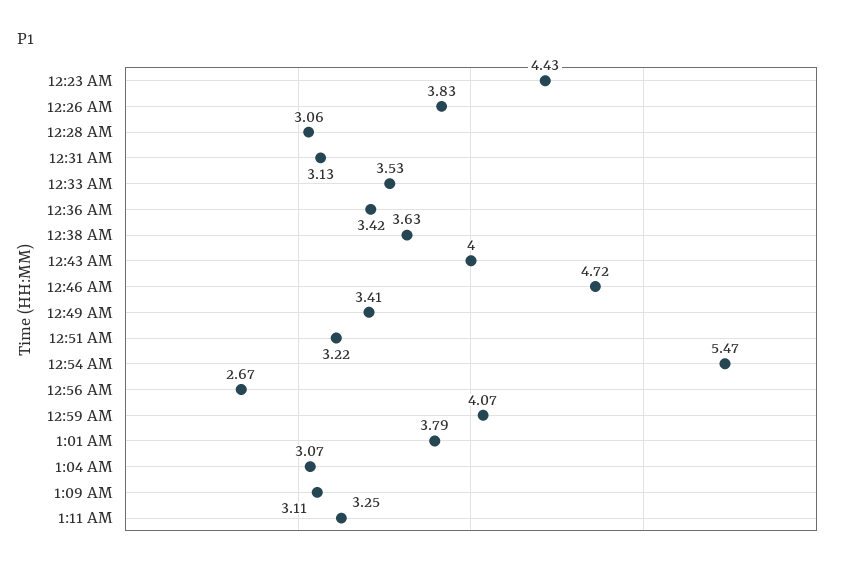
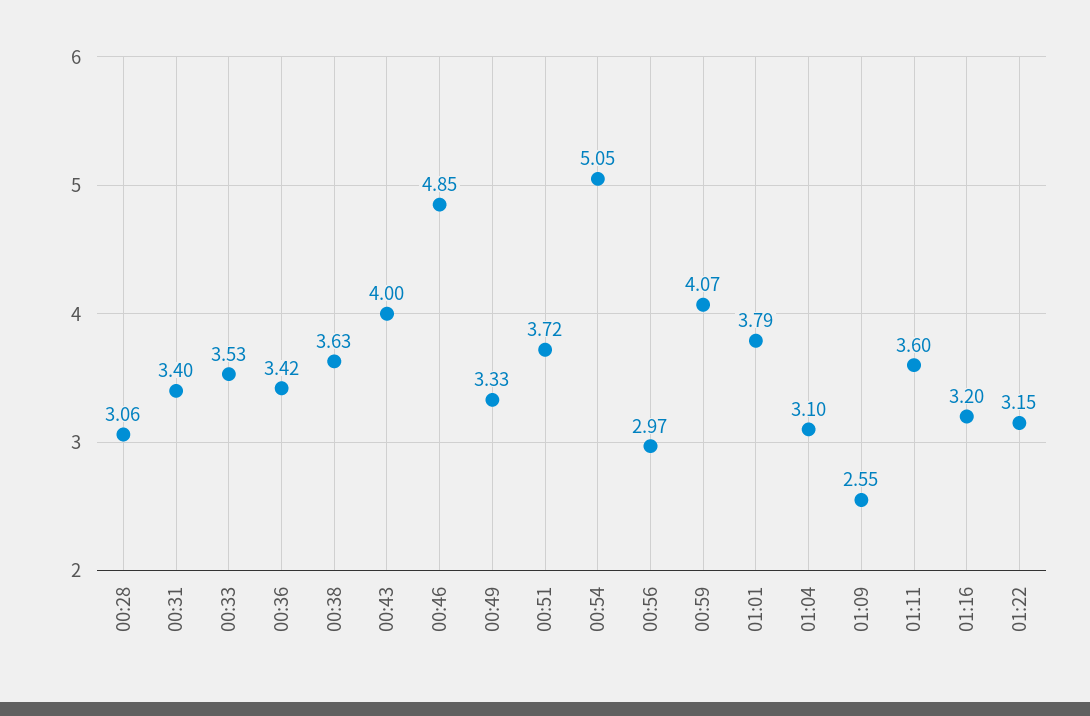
12:23 AM: 4.43 -> none
12:26 AM: 3.83 -> none
12:31 AM: 3.13 -> 3.4
12:46 AM: 4.72 -> 4.85
12:49 AM: 3.41 -> 3.33
12:51 AM: 3.22 -> 3.72
12:54 AM: 5.47 -> 5.05
12:56 AM: 2.67 -> 2.97
1:04 AM: 3.07 -> 3.1
1:09 AM: 3.11 -> 2.55
1:11 AM: 3.25 -> 3.6
01:16: none -> 3.2
01:22: none -> 3.15

